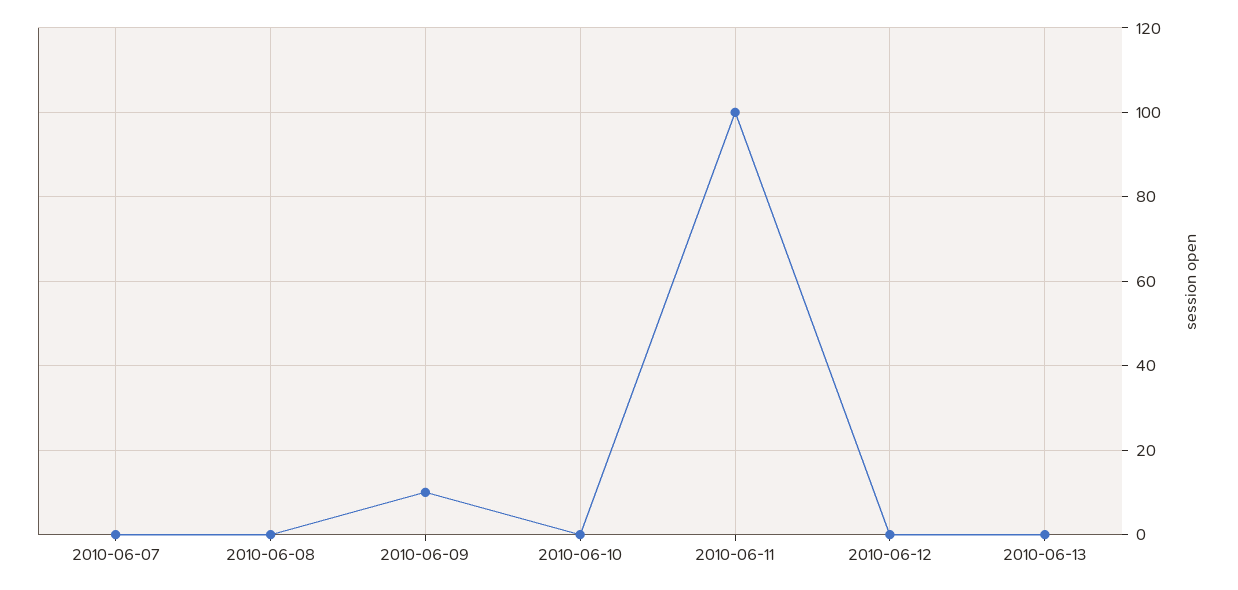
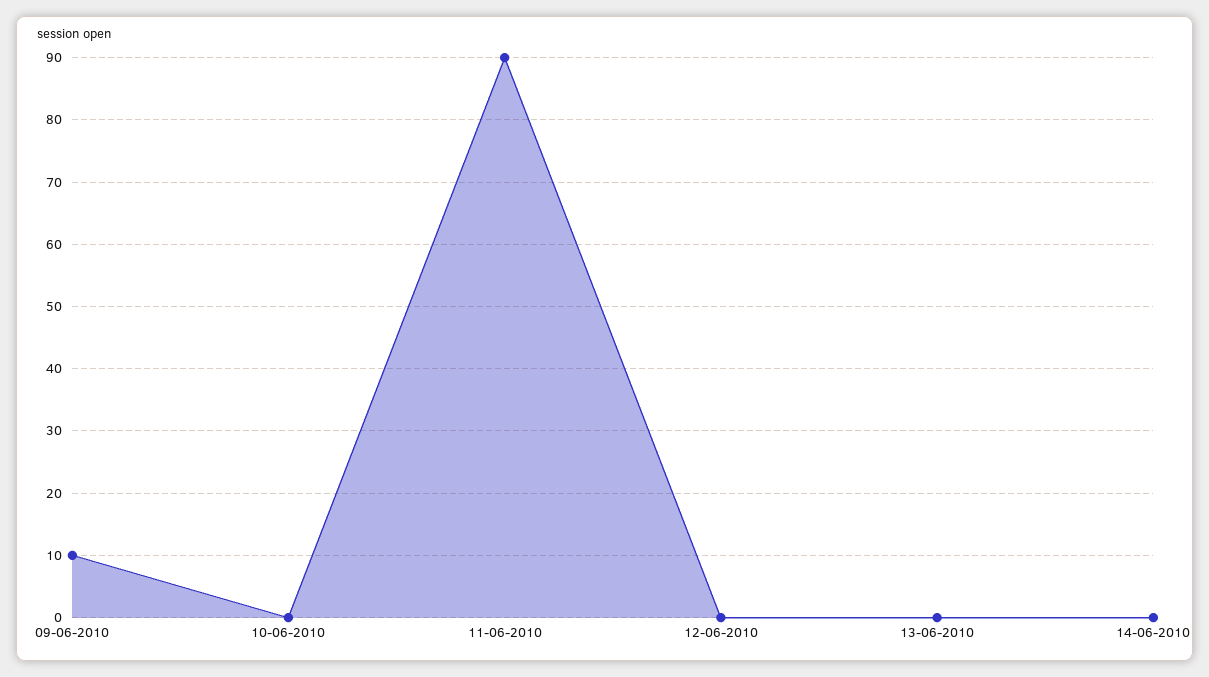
2010-06-07: 0 -> none
2010-06-08: 0 -> none
2010-06-11: 100 -> 90
14-06-2010: none -> 0

